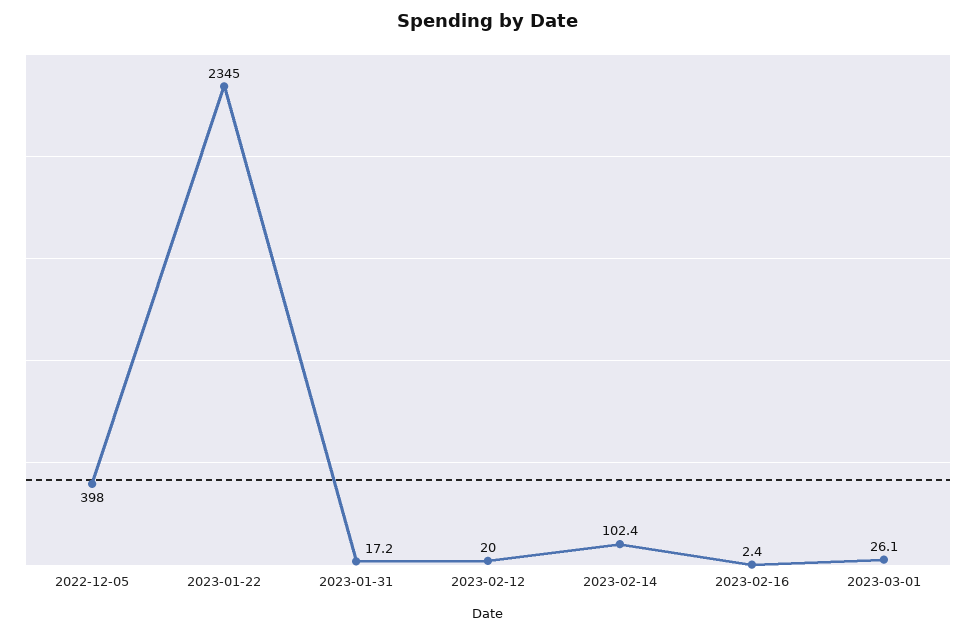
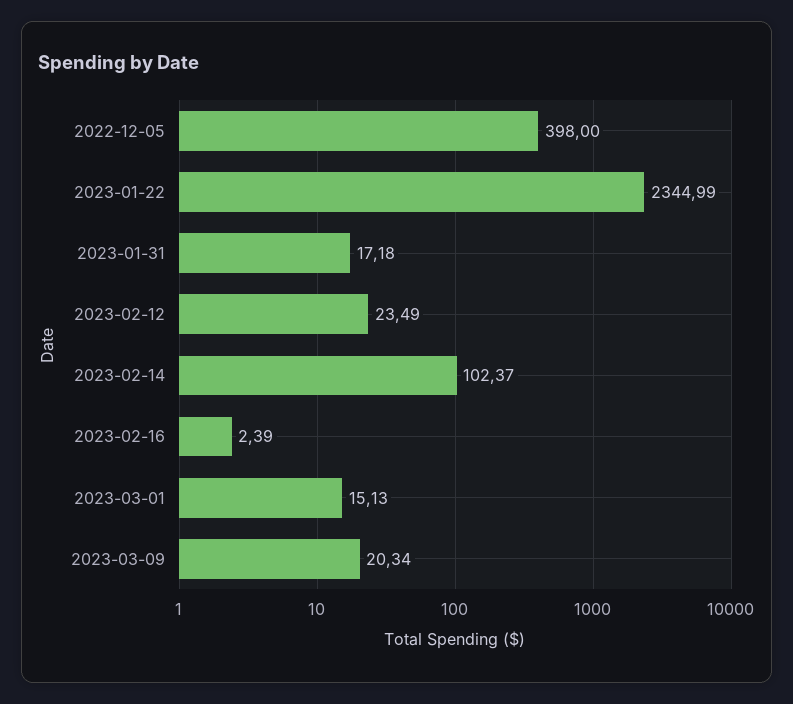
2023-02-12: 20 -> 23.49
2023-03-01: 26.1 -> 15.13
2023-03-09: none -> 20.34

